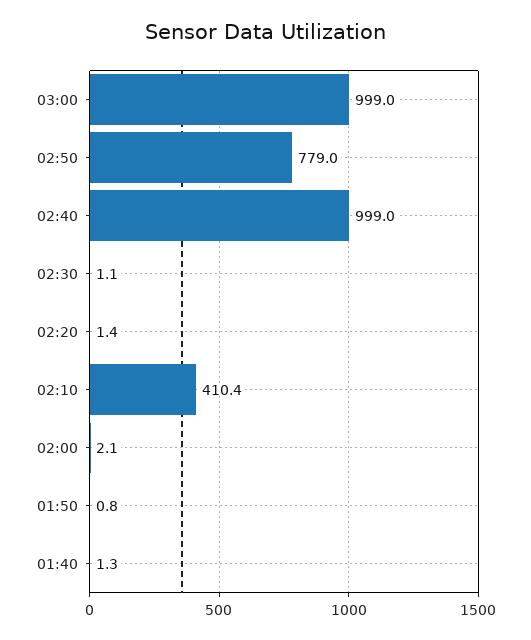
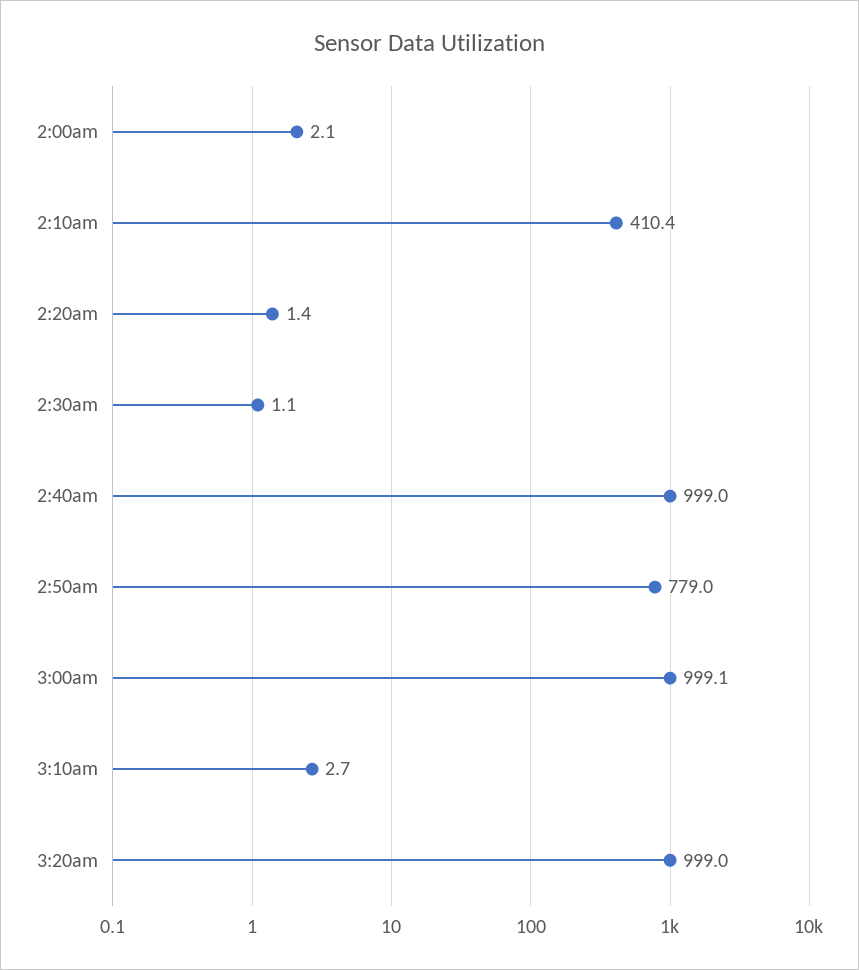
03:00: 999 -> 999.1
01:50: 0.8 -> none
01:40: 1.3 -> none
3:10am: none -> 2.7
3:20am: none -> 999

